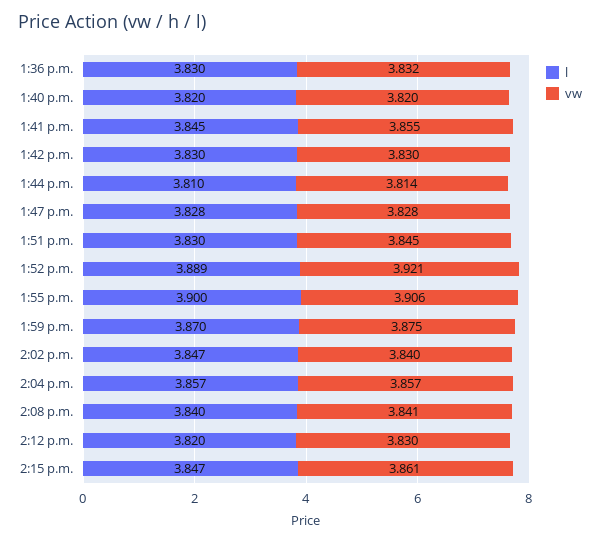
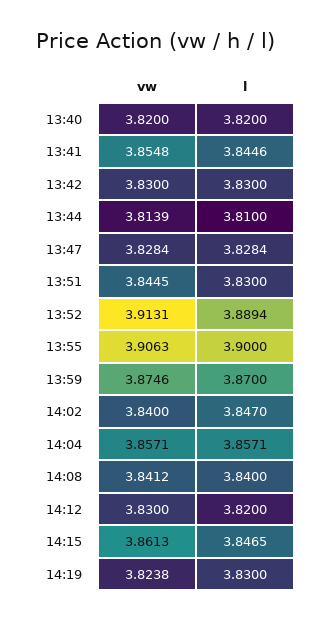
l, 1:36 p.m.: 3.83 -> none
vw, 1:36 p.m.: 3.832 -> none
vw, 1:52 p.m.: 3.921 -> 3.9131
vw, 14:19: none -> 3.8238
l, 14:19: none -> 3.83

